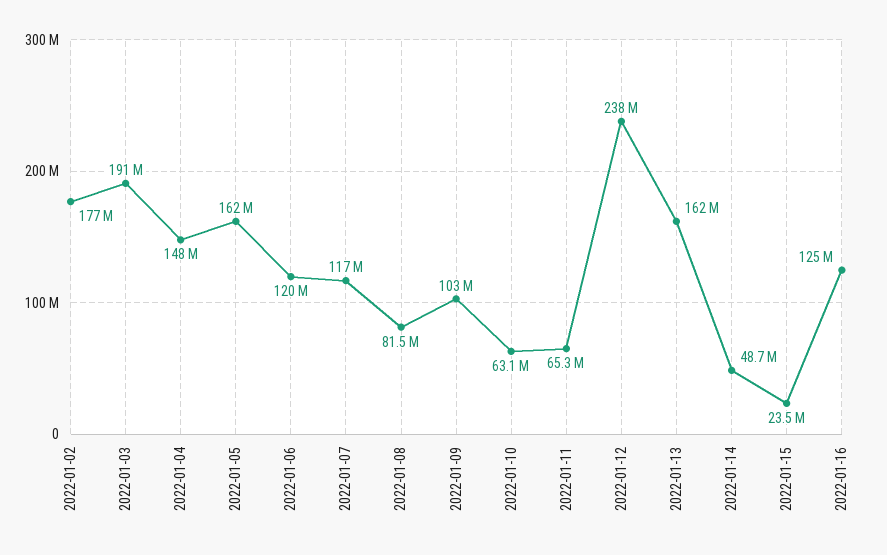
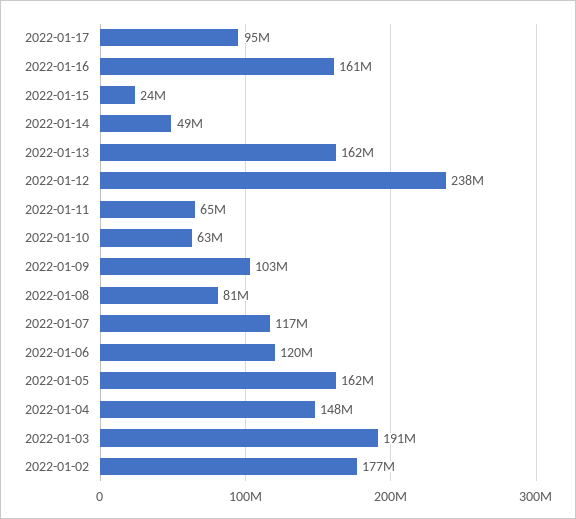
2022-01-16: 125000000 -> 161000000
2022-01-17: none -> 95000000

